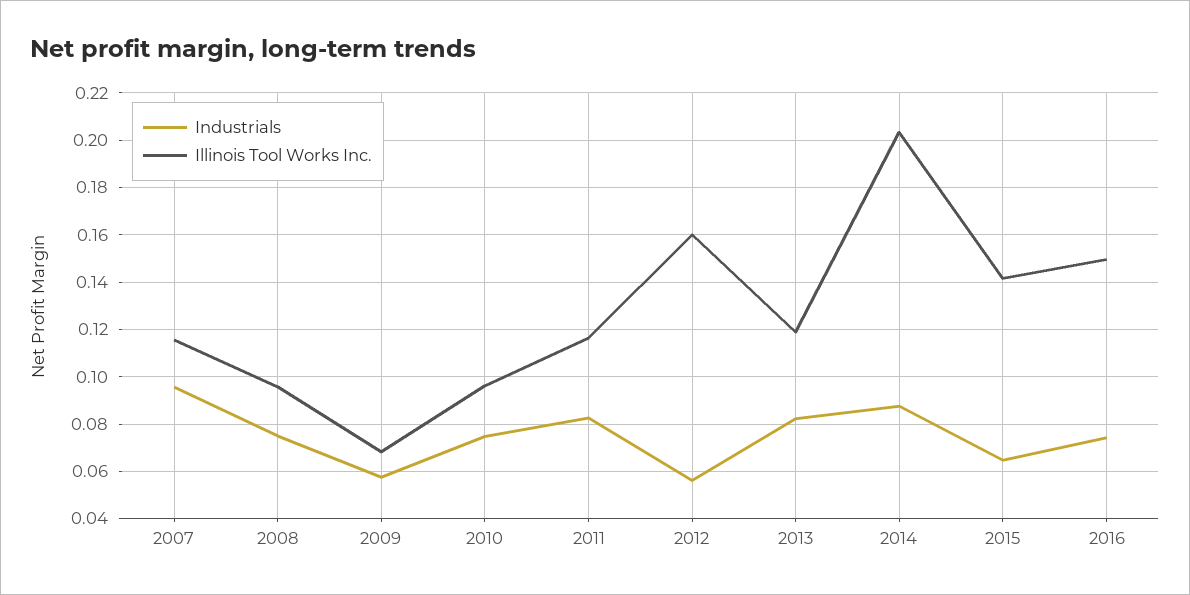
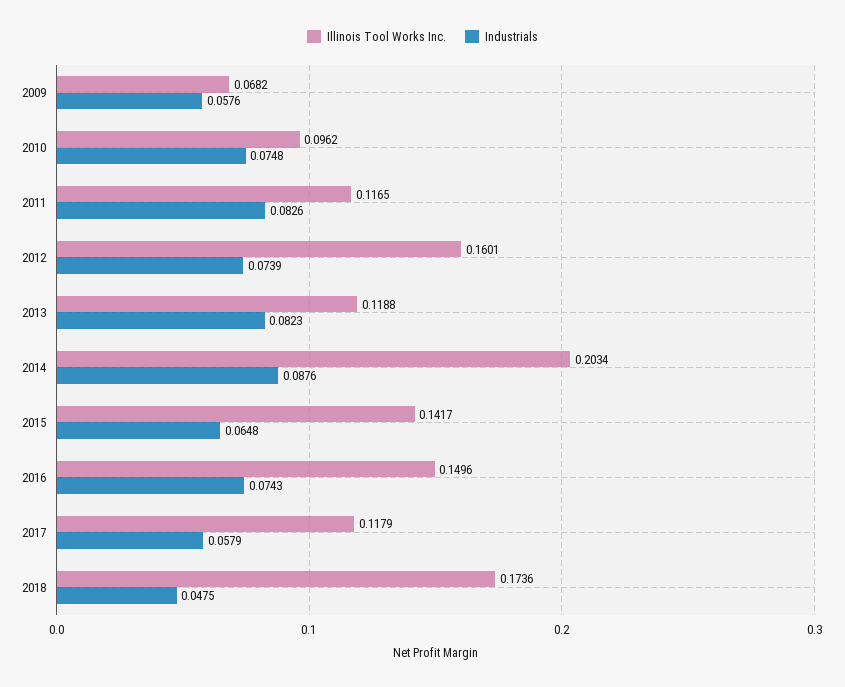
Industrials, 2007: 0.095 -> none
Illinois Tool Works Inc., 2007: 0.115 -> none
Industrials, 2008: 0.075 -> none
Illinois Tool Works Inc., 2008: 0.095 -> none
Industrials, 2012: 0.055 -> 0.0739
Illinois Tool Works Inc., 2017: none -> 0.1179
Industrials, 2017: none -> 0.0579
Illinois Tool Works Inc., 2018: none -> 0.1736
Industrials, 2018: none -> 0.0475

